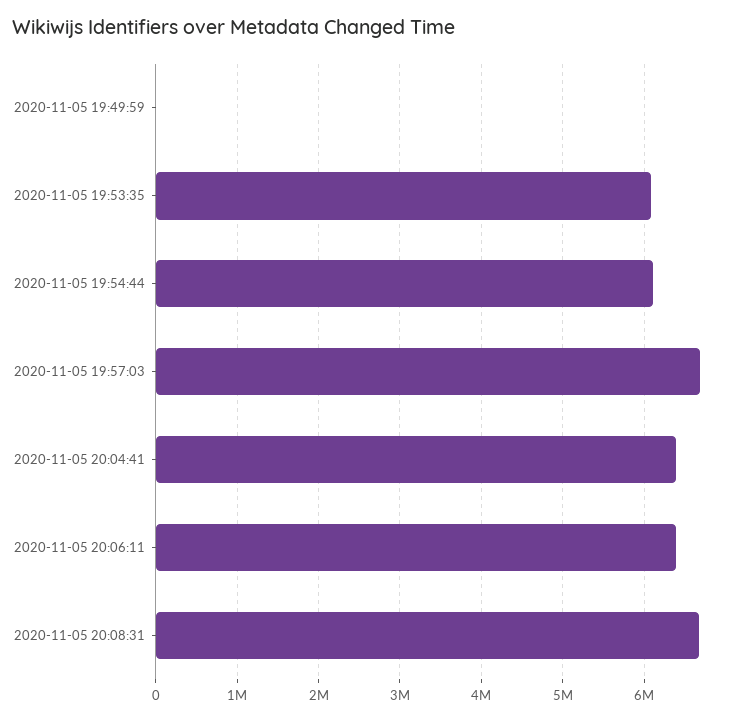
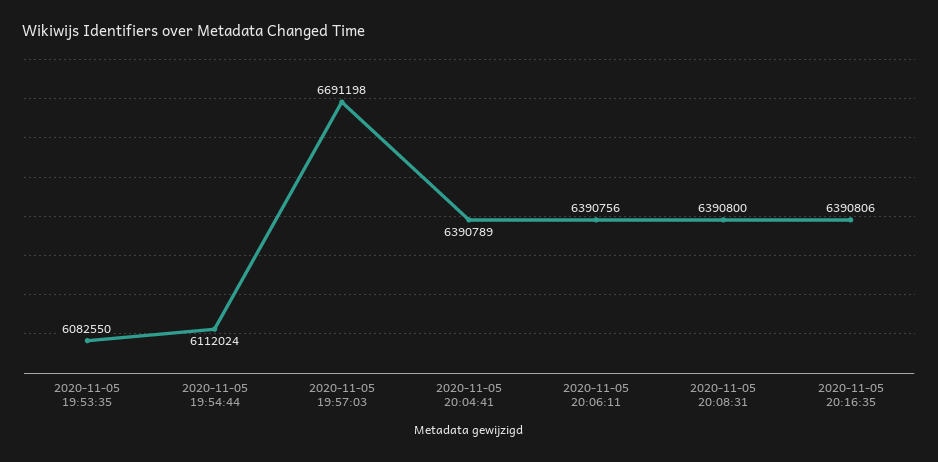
2020-11-05 19:49:59: 0 -> none
2020-11-05 20:08:31: 6700000 -> 6390800
2020-11-05 20:16:35: none -> 6390806

